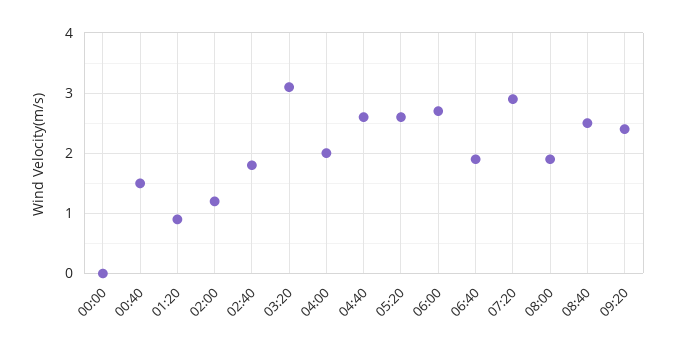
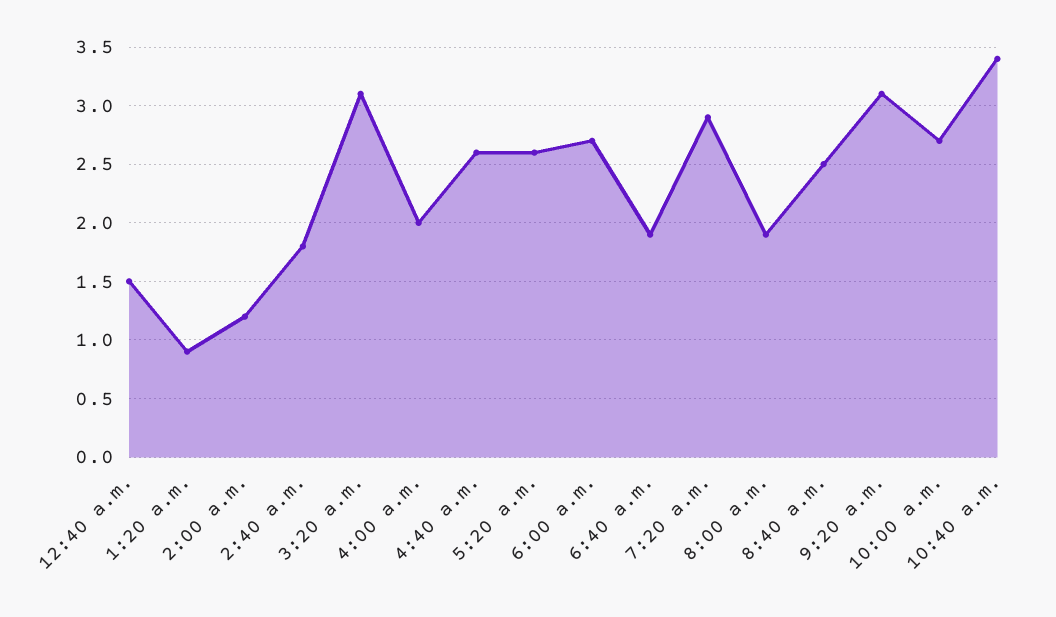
00:00: 0 -> none
09:20: 2.4 -> 3.1
10:00 a.m.: none -> 2.7
10:40 a.m.: none -> 3.4

